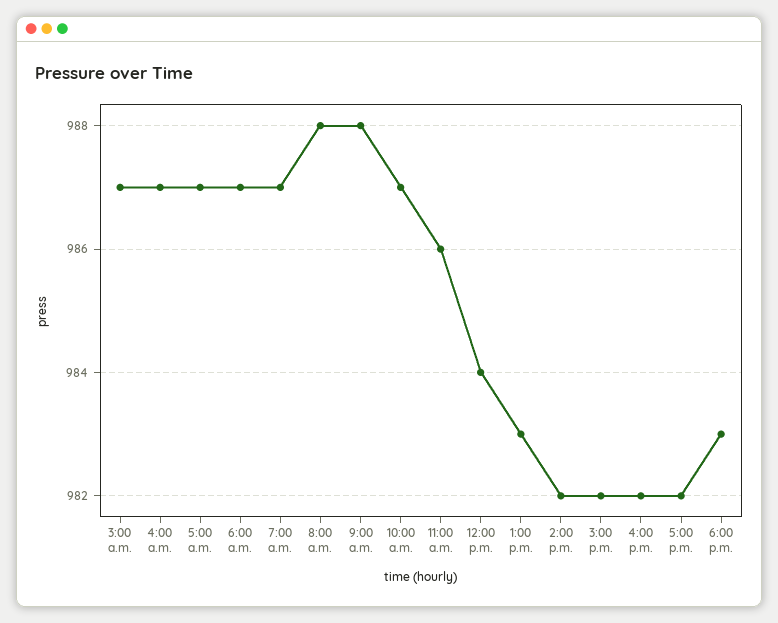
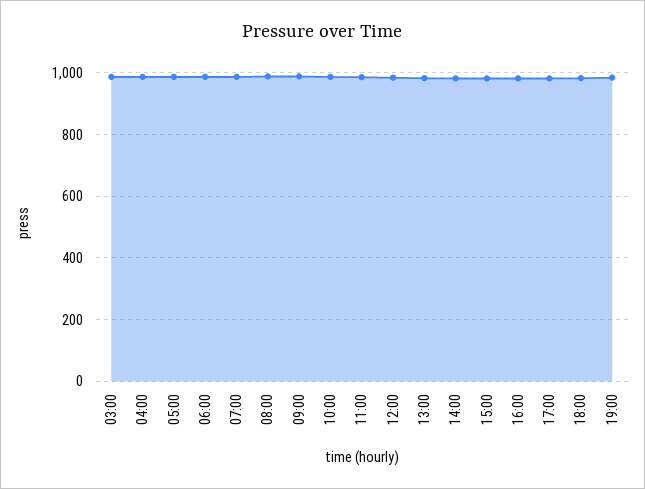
19:00: none -> 980

